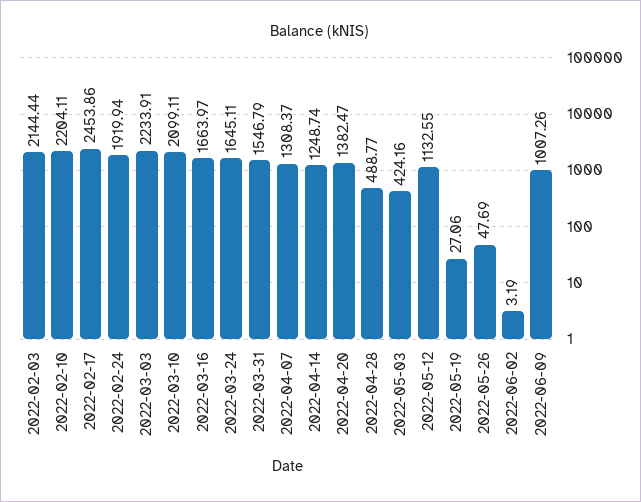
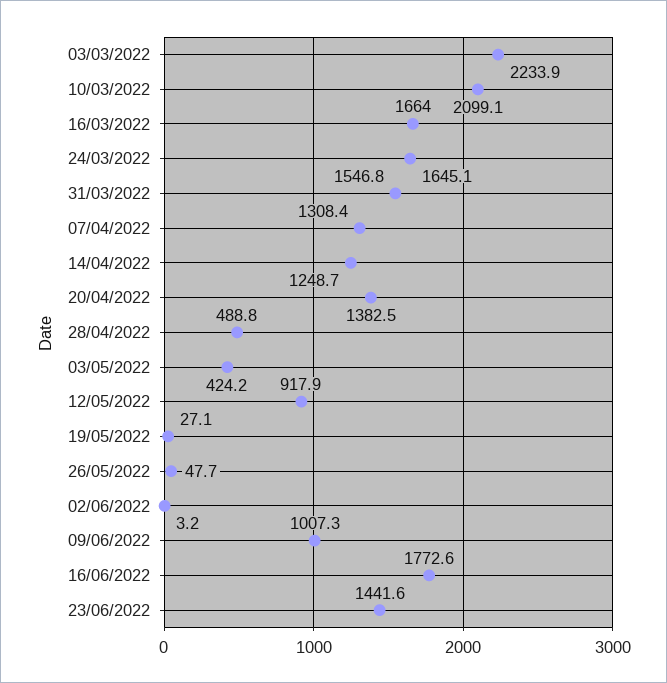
2022-02-03: 2144.44 -> none
2022-02-10: 2204.11 -> none
2022-02-17: 2453.86 -> none
2022-02-24: 1919.94 -> none
2022-05-12: 1132.55 -> 917.9
16/06/2022: none -> 1772.6
23/06/2022: none -> 1441.6

